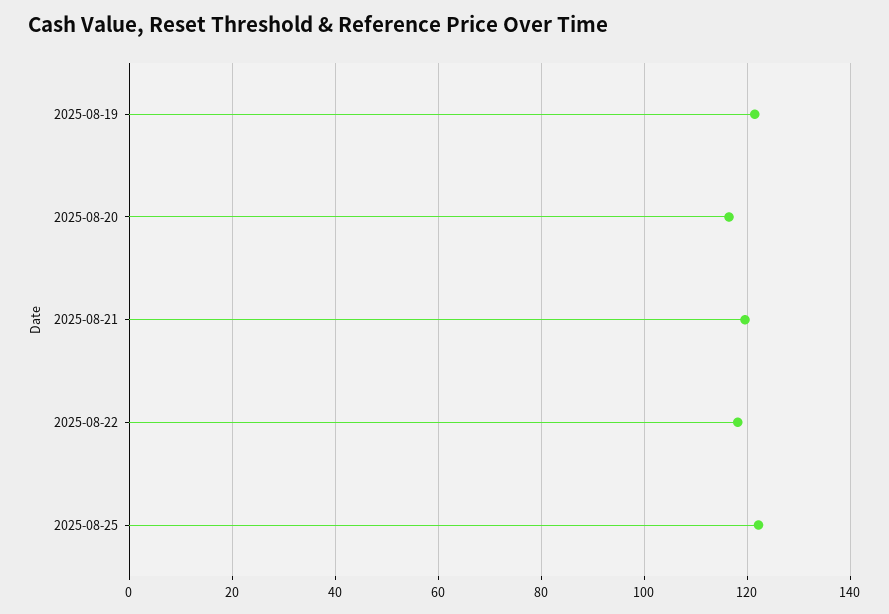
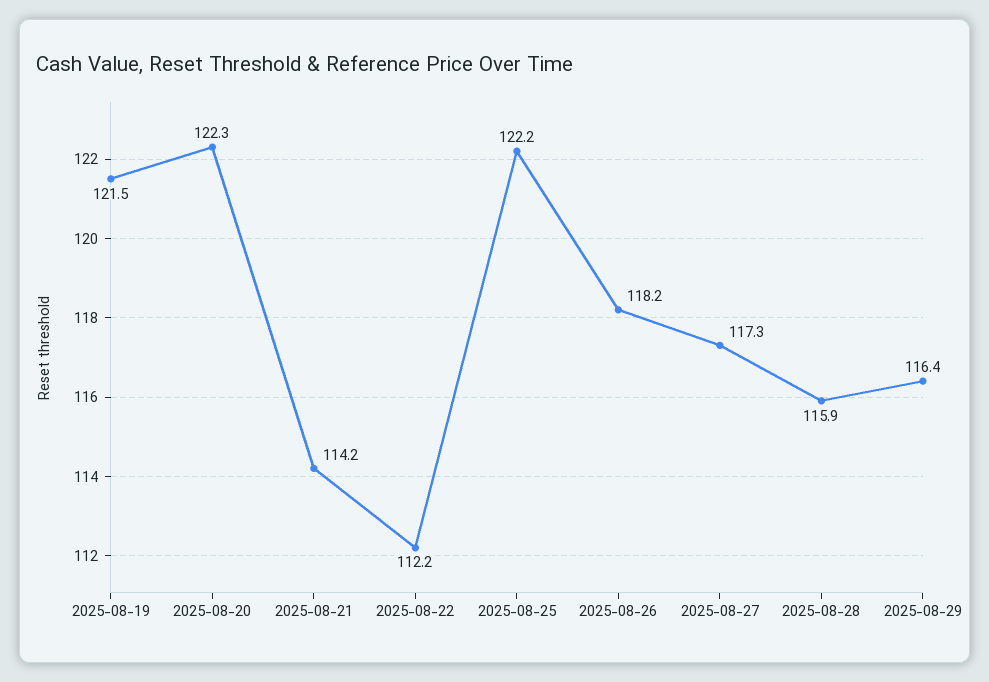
2025-08-20: 116 -> 122.3
2025-08-21: 120 -> 114.2
2025-08-22: 118 -> 112.2
2025-08-26: none -> 118.2
2025-08-27: none -> 117.3
2025-08-28: none -> 115.9
2025-08-29: none -> 116.4

